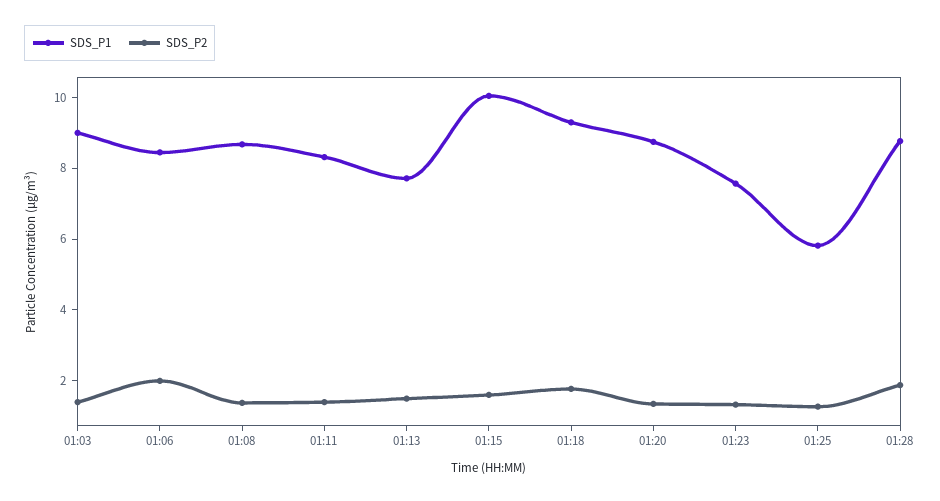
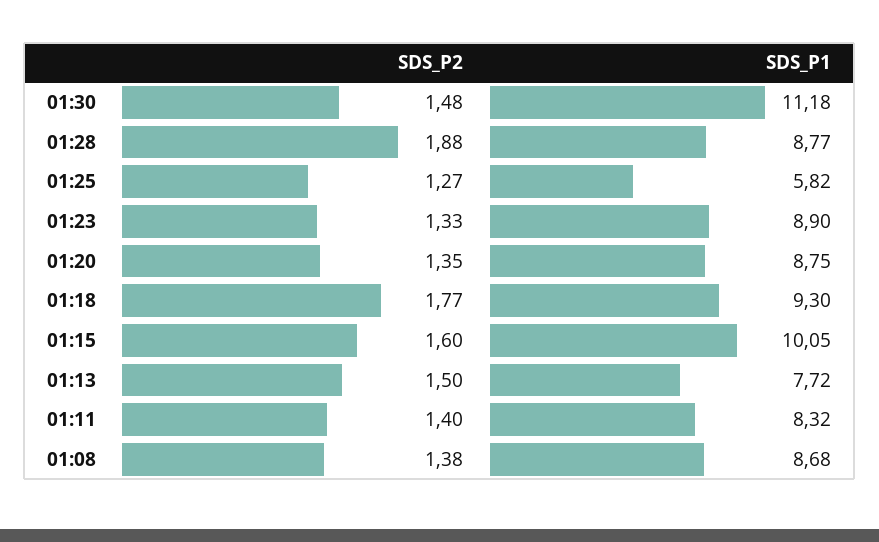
SDS_P1, 01:03: 9 -> none
SDS_P2, 01:03: 1.5 -> none
SDS_P1, 01:06: 8.5 -> none
SDS_P2, 01:06: 2 -> none
SDS_P1, 01:23: 7.5 -> 8.9
SDS_P2, 01:30: none -> 1.48
SDS_P1, 01:30: none -> 11.18

